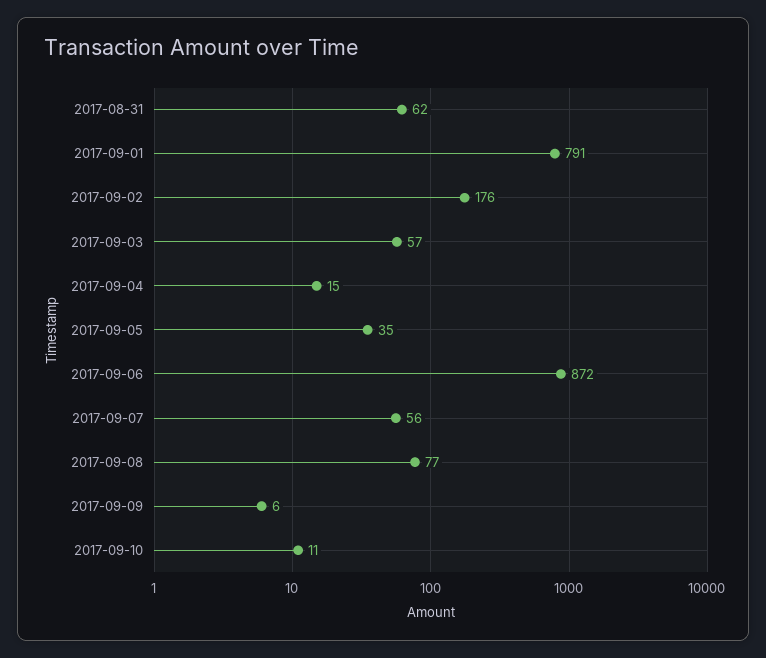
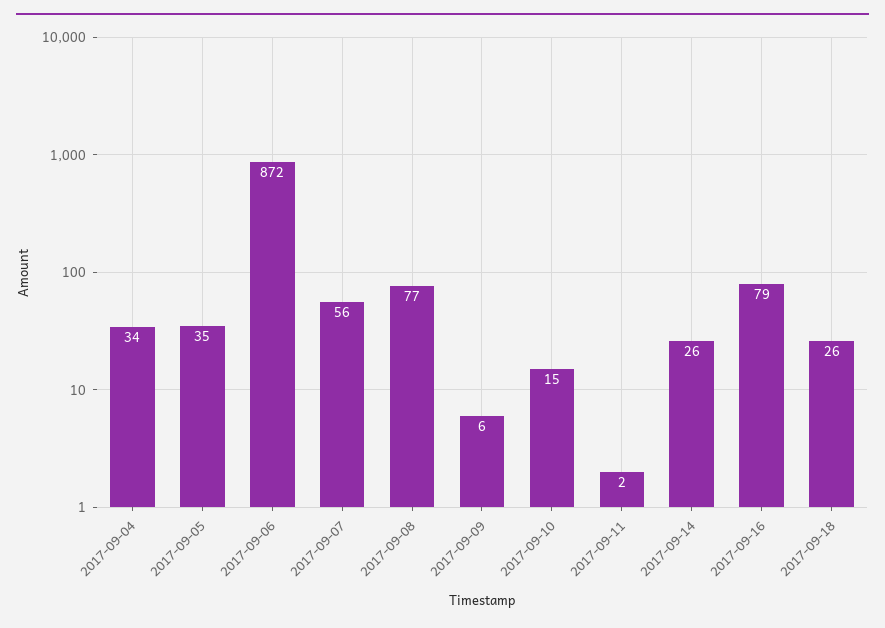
2017-08-31: 62 -> none
2017-09-01: 791 -> none
2017-09-02: 176 -> none
2017-09-03: 57 -> none
2017-09-04: 15 -> 34
2017-09-10: 11 -> 15
2017-09-11: none -> 2
2017-09-14: none -> 26
2017-09-16: none -> 79
2017-09-18: none -> 26

